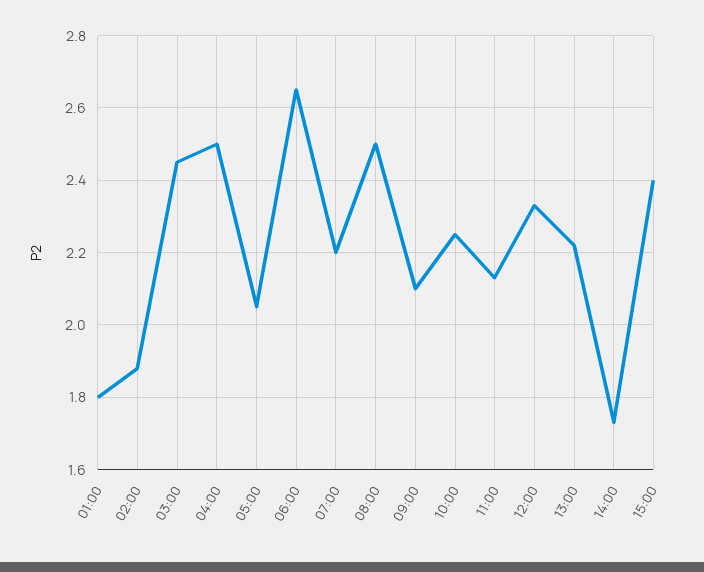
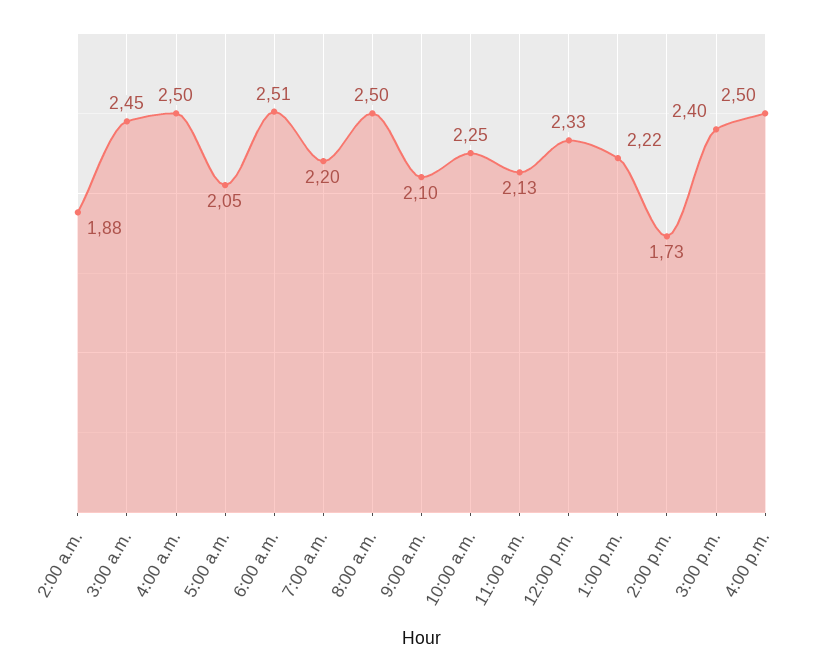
01:00: 1.8 -> none
06:00: 2.65 -> 2.51
4:00 p.m.: none -> 2.5

